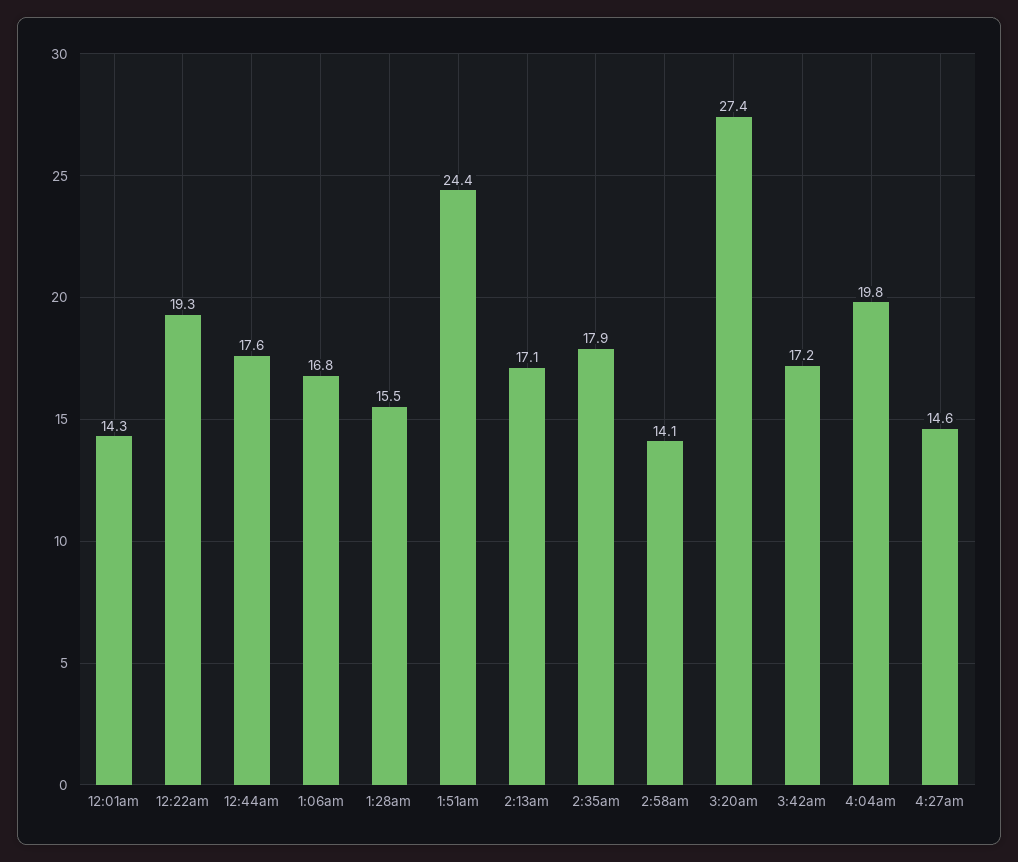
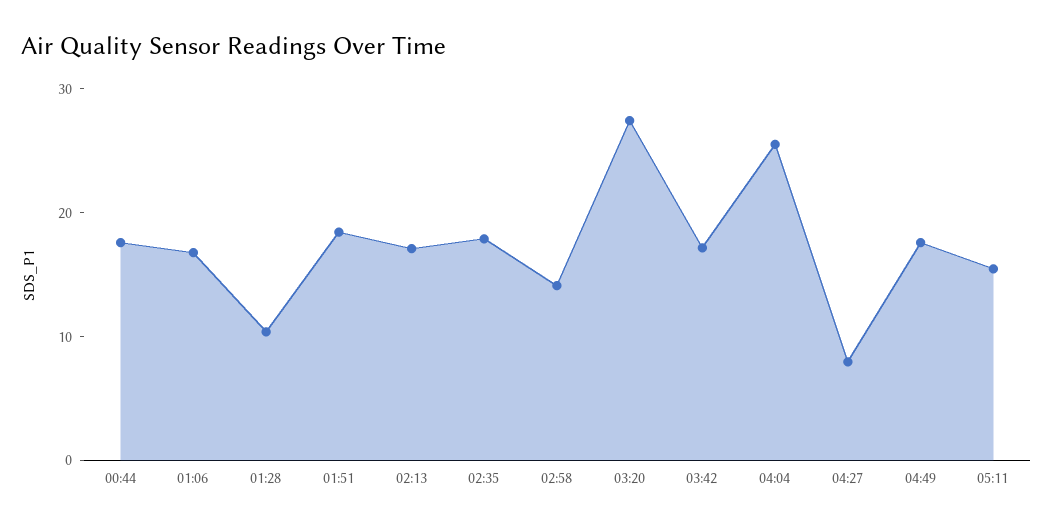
12:01am: 14.3 -> none
12:22am: 19.3 -> none
1:28am: 15.5 -> 10
1:51am: 24.4 -> 18
4:04am: 19.8 -> 26
4:27am: 14.6 -> 8
04:49: none -> 18
05:11: none -> 16

